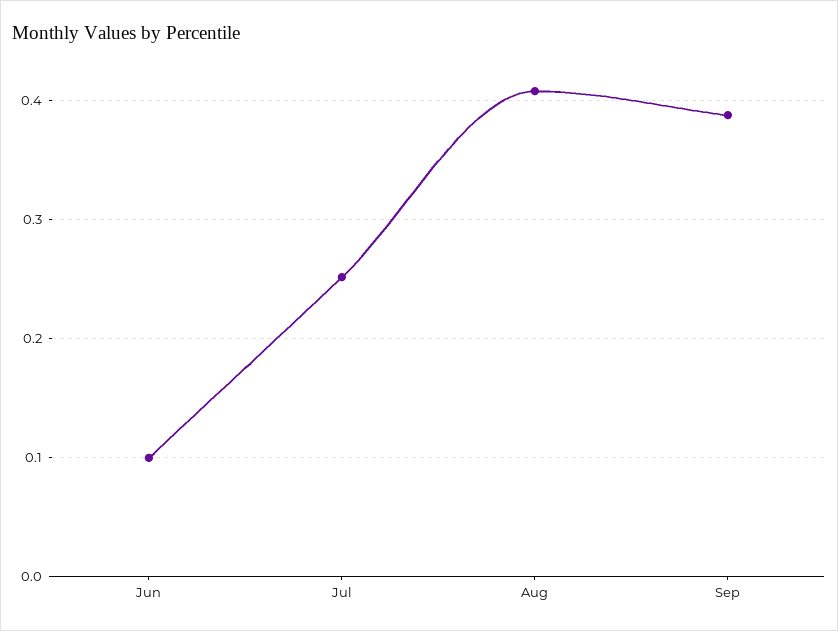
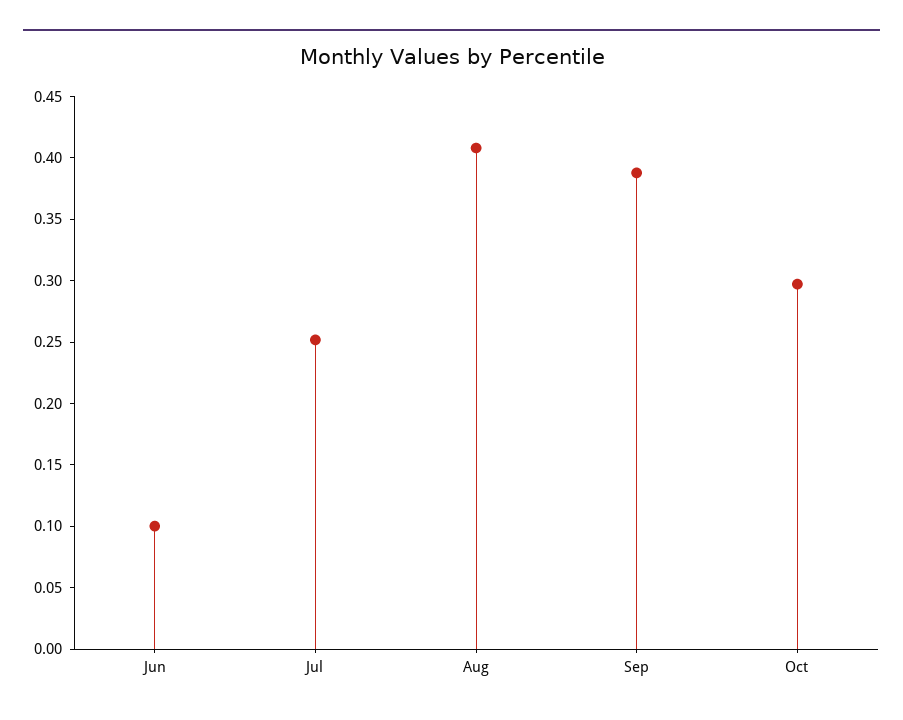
Oct: none -> 0.3

